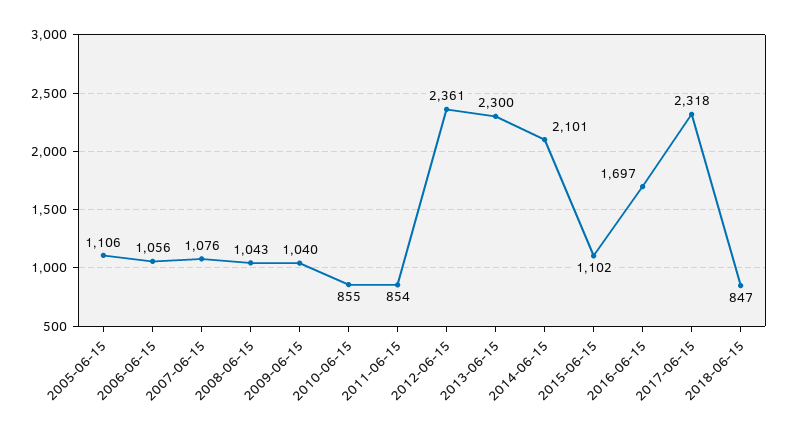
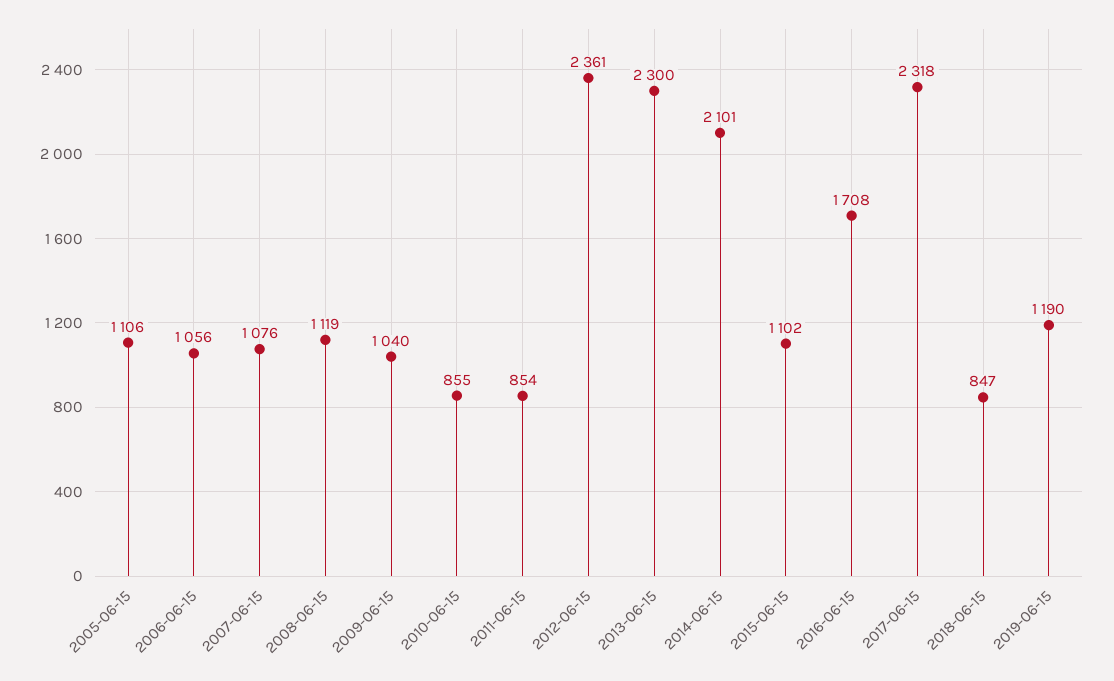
2008-06-15: 1043 -> 1119
2016-06-15: 1697 -> 1708
2019-06-15: none -> 1190

